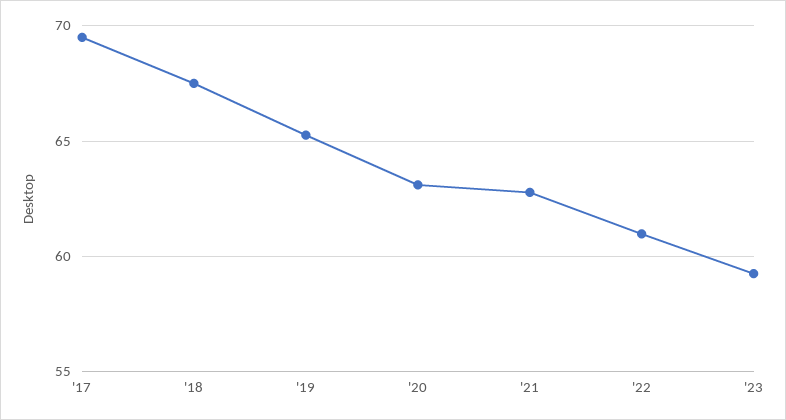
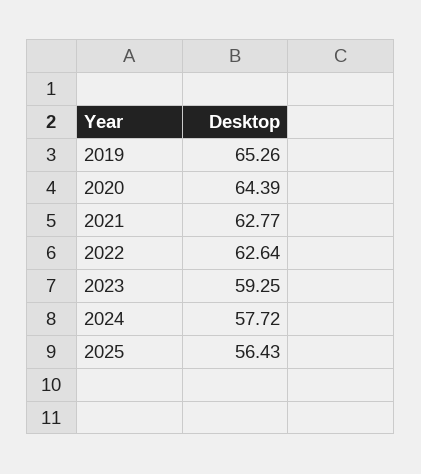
'17: 69.5 -> none
'18: 67.5 -> none
'20: 63 -> 64.39
'22: 61 -> 62.64
2024: none -> 57.72
2025: none -> 56.43

